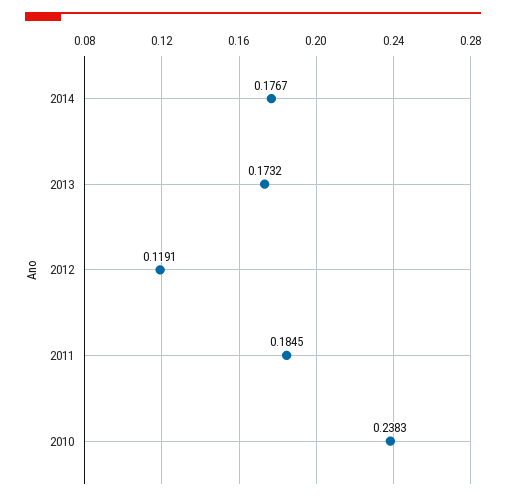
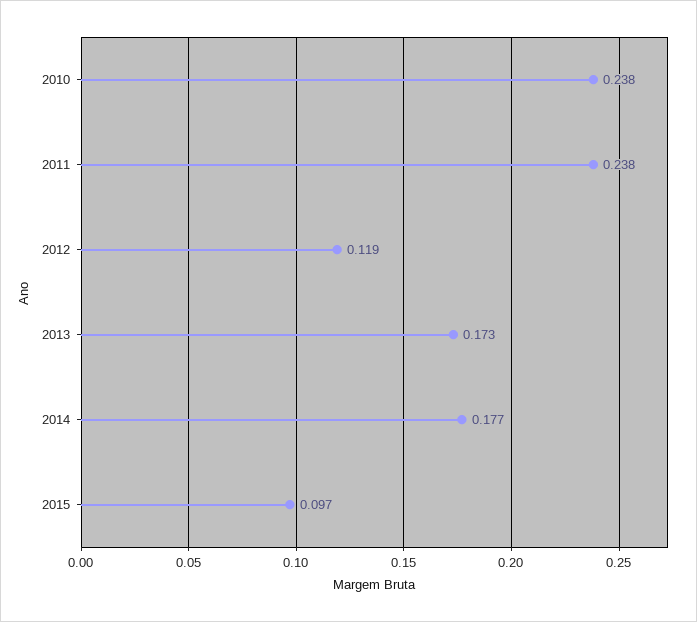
2011: 0.1845 -> 0.238
2015: none -> 0.097

